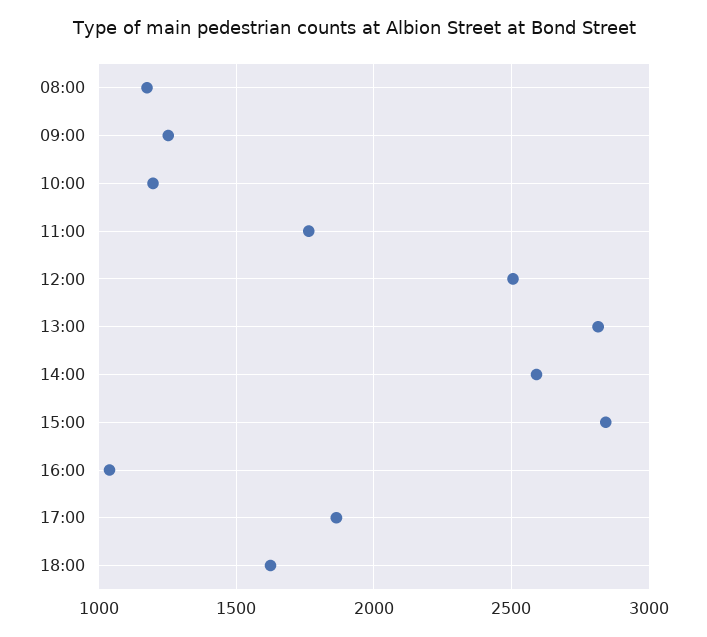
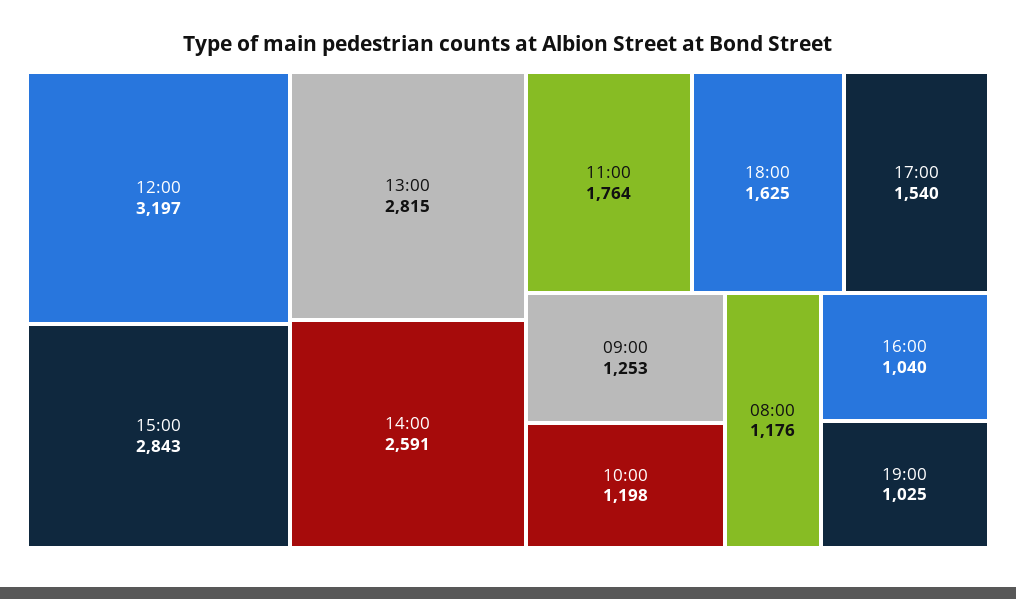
12:00: 2500 -> 3197
17:00: 1850 -> 1540
19:00: none -> 1025

